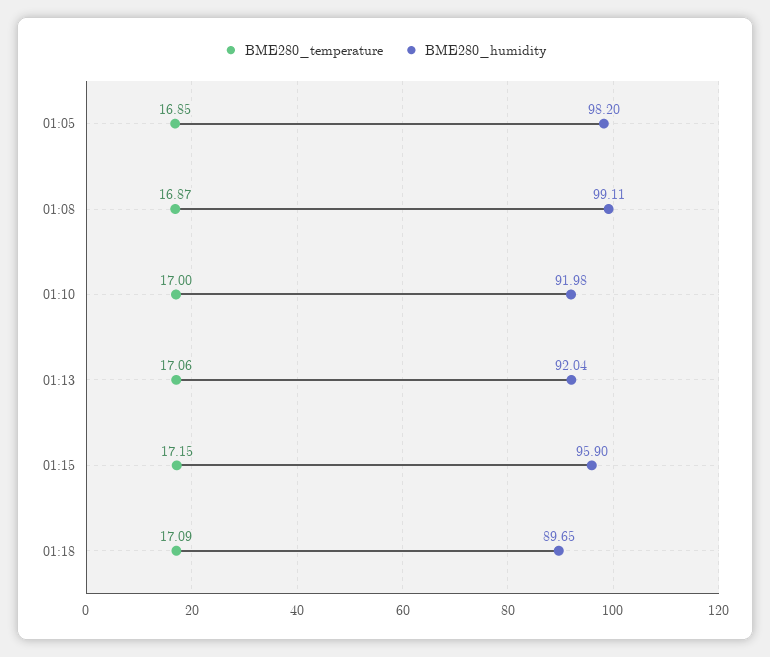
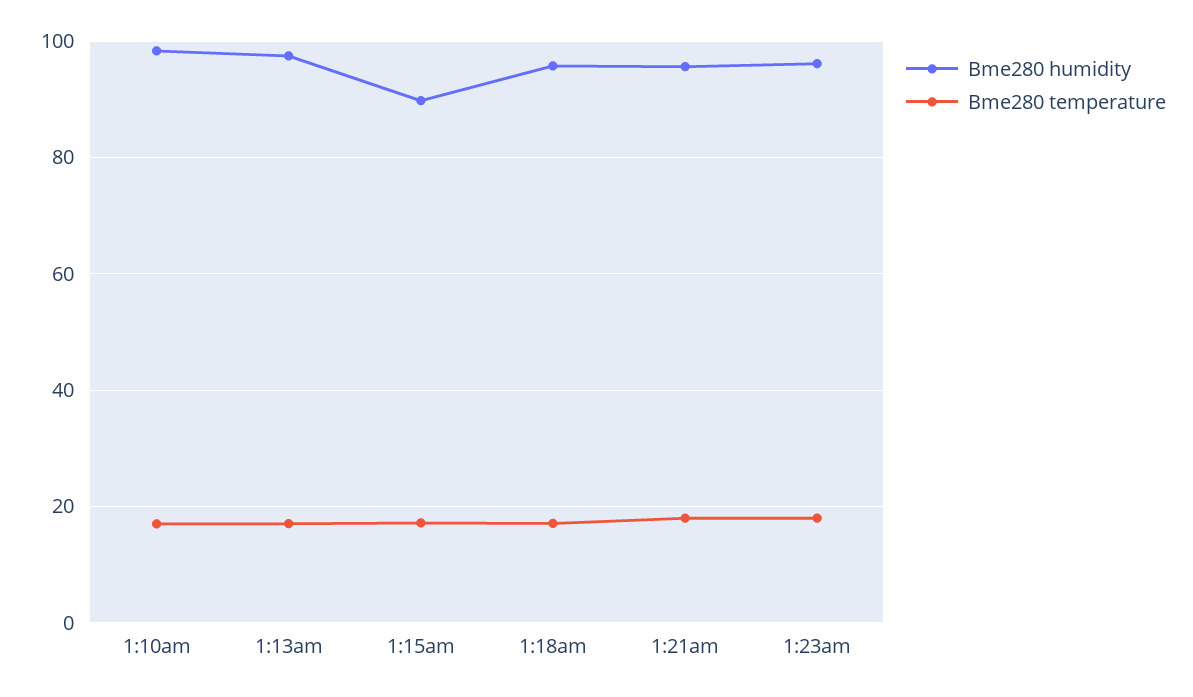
BME280_temperature, 01:05: 16.85 -> none
BME280_humidity, 01:05: 98.2 -> none
BME280_temperature, 01:08: 16.87 -> none
BME280_humidity, 01:08: 99.11 -> none
BME280_humidity, 01:10: 91.98 -> 98
BME280_humidity, 01:13: 92.04 -> 98
BME280_humidity, 01:15: 95.9 -> 90
BME280_humidity, 01:18: 89.65 -> 96
BME280_humidity, 1:21am: none -> 96
BME280_temperature, 1:21am: none -> 18
BME280_humidity, 1:23am: none -> 96
BME280_temperature, 1:23am: none -> 18

